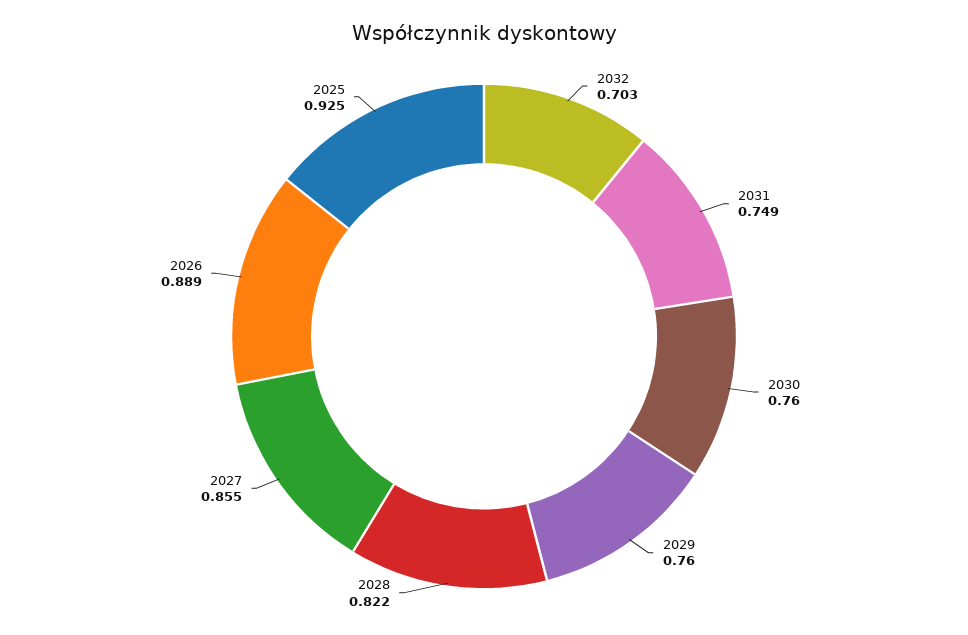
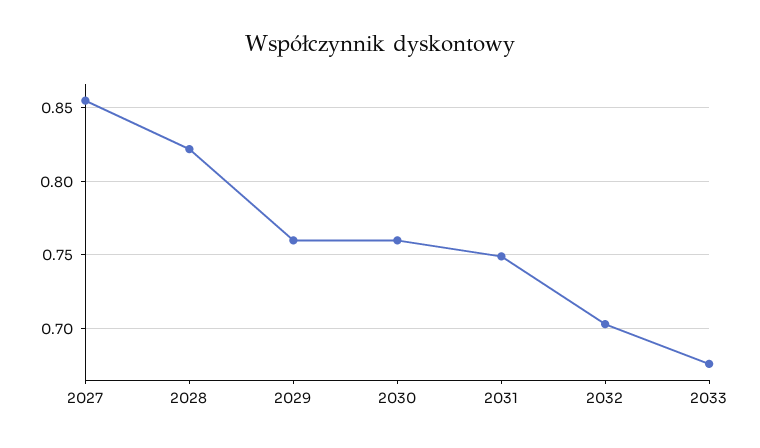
2026: 0.889 -> none
2025: 0.925 -> none
2033: none -> 0.675

